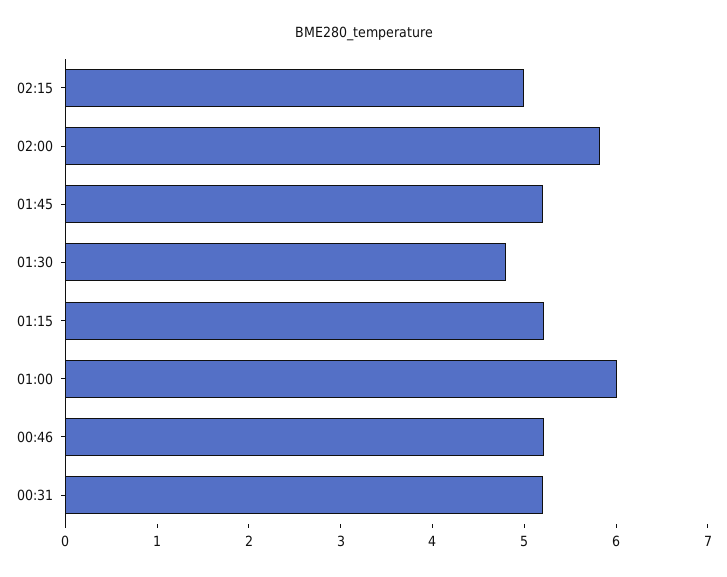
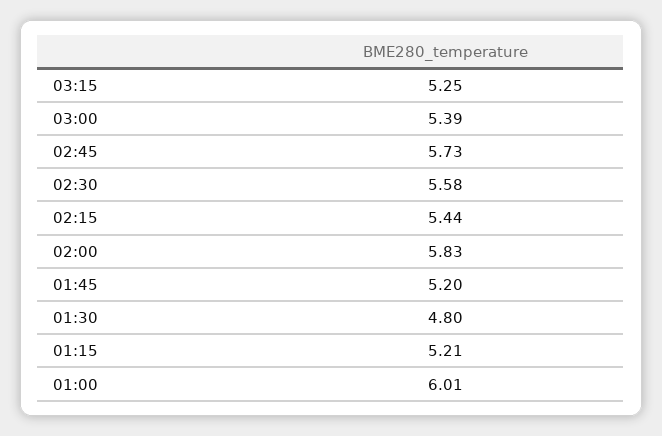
02:15: 5 -> 5.44
00:46: 5.2 -> none
00:31: 5.2 -> none
03:15: none -> 5.25
03:00: none -> 5.39
02:45: none -> 5.73
02:30: none -> 5.58

